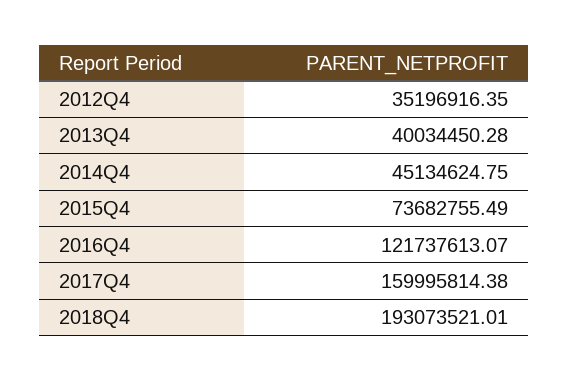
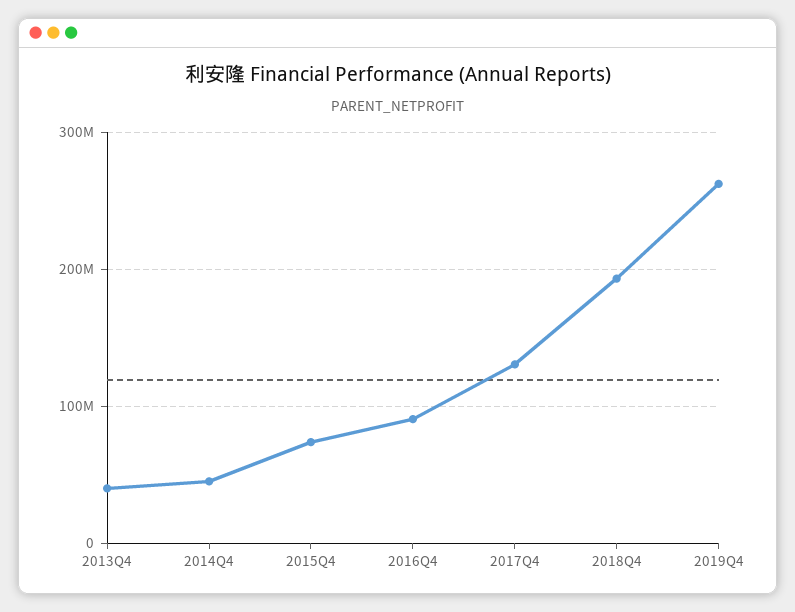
2012Q4: 35196916.35 -> none
2016Q4: 121737613.07 -> 90000000
2017Q4: 159995814.38 -> 130000000
2019Q4: none -> 260000000

